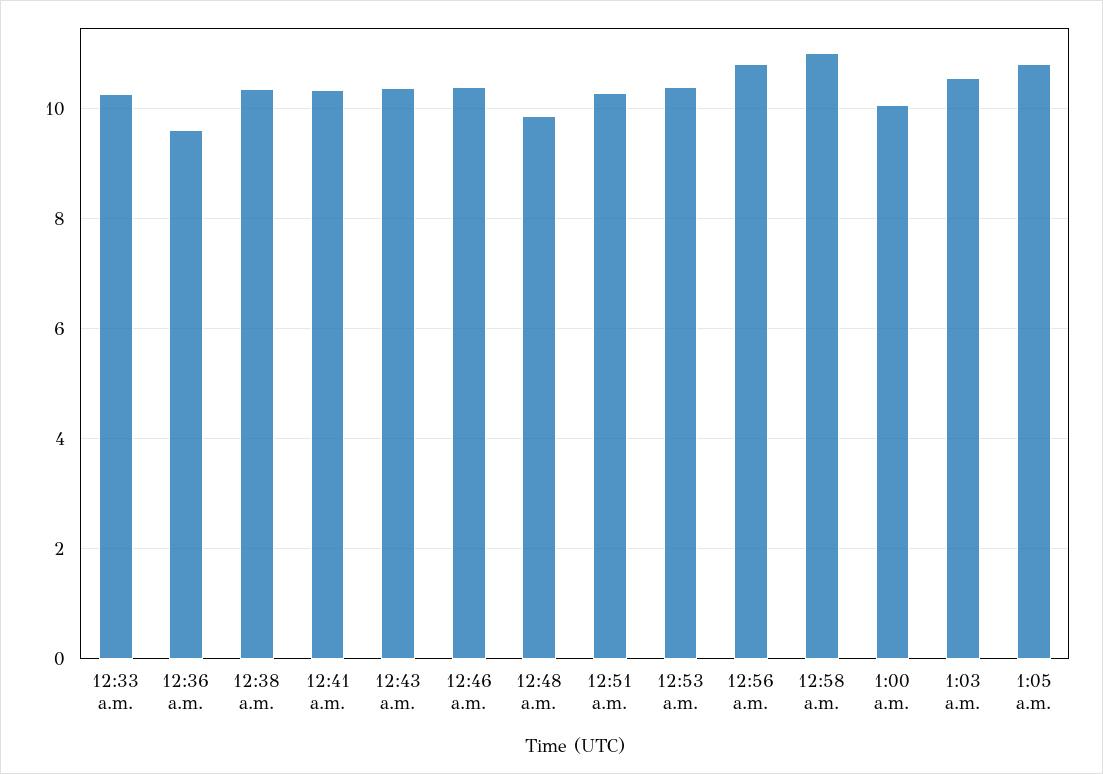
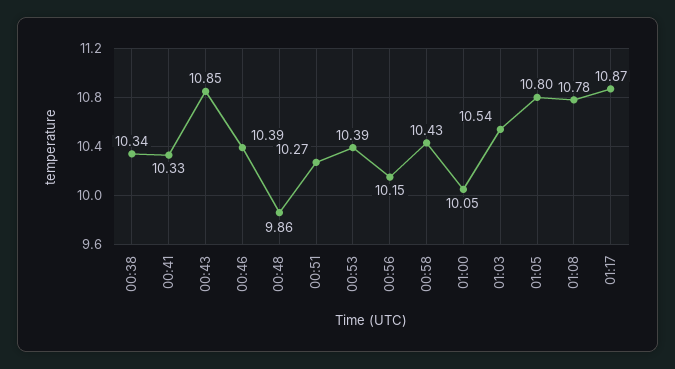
12:33 a.m.: 10.2 -> none
12:36 a.m.: 9.6 -> none
12:43 a.m.: 10.4 -> 10.85
12:56 a.m.: 10.8 -> 10.15
12:58 a.m.: 11 -> 10.43
01:08: none -> 10.78
01:17: none -> 10.87

